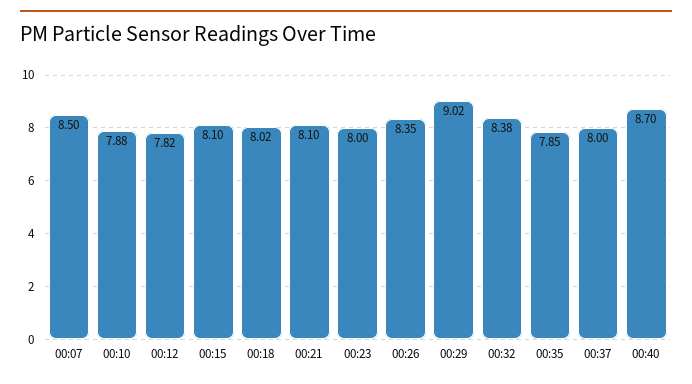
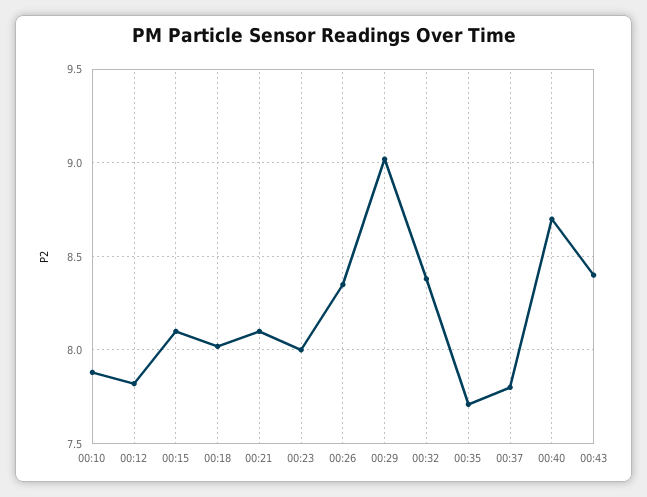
00:07: 8.5 -> none
00:35: 7.85 -> 7.7
00:37: 8 -> 7.8
00:43: none -> 8.4

